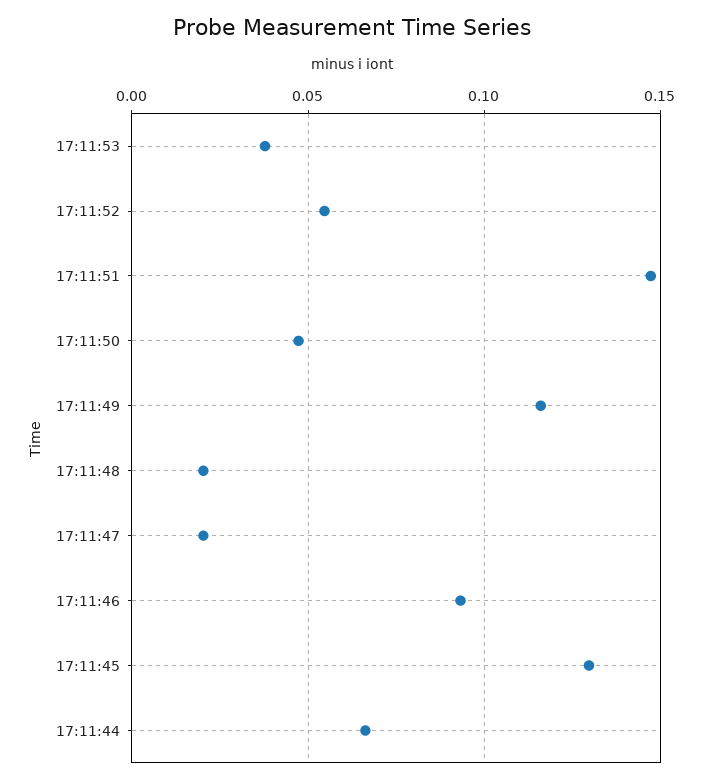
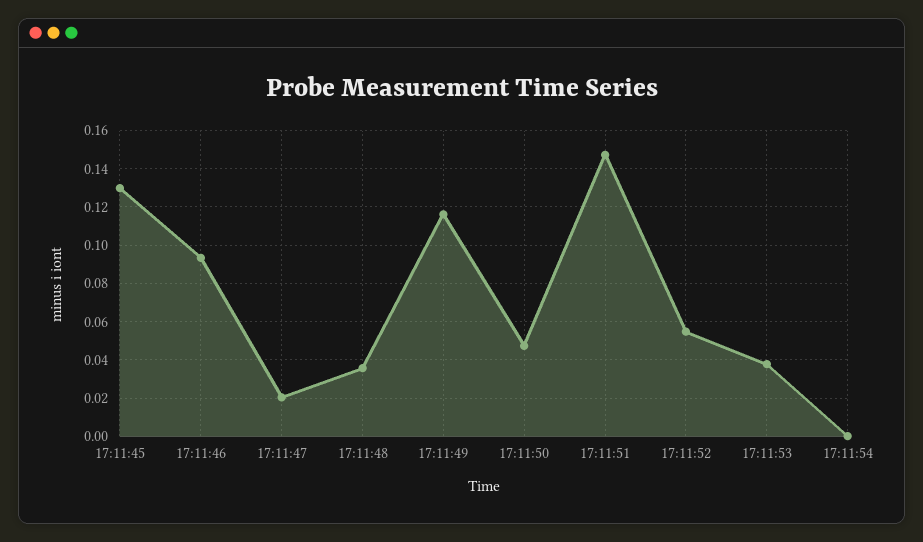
17:11:48: 0.02 -> 0.035
17:11:44: 0.065 -> none
17:11:54: none -> 0

